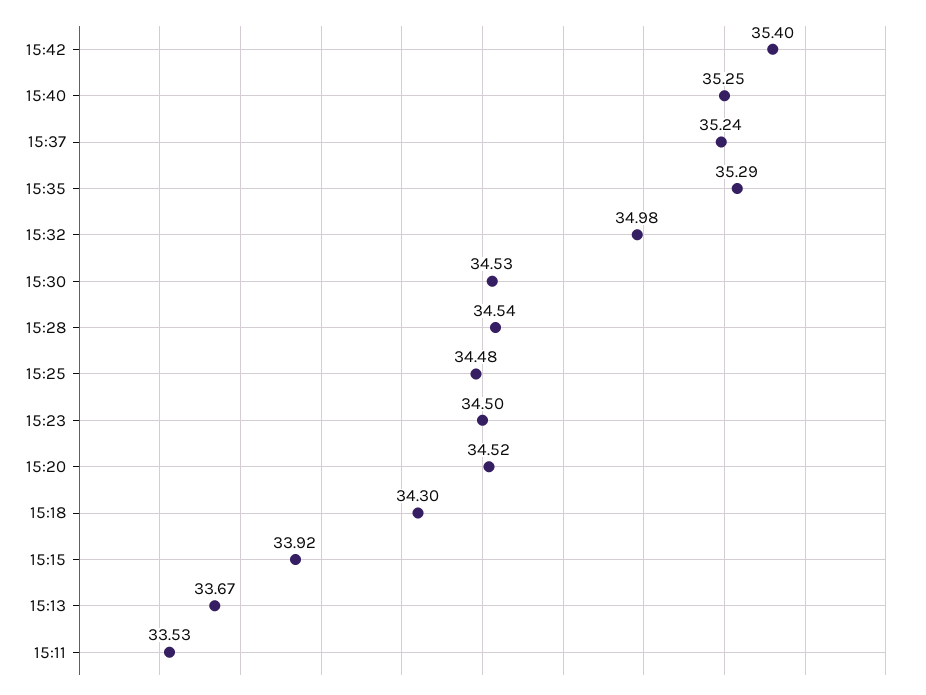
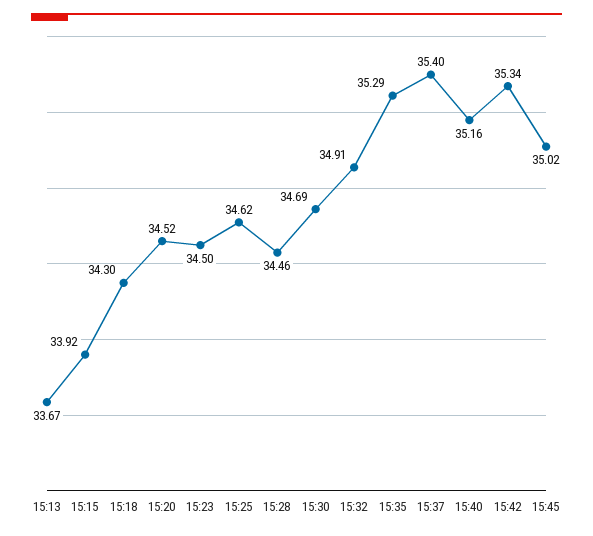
15:42: 35.4 -> 35.34
15:40: 35.25 -> 35.16
15:37: 35.24 -> 35.4
15:32: 34.98 -> 34.91
15:30: 34.53 -> 34.69
15:28: 34.54 -> 34.46
15:25: 34.48 -> 34.62
15:11: 33.53 -> none
15:45: none -> 35.02

